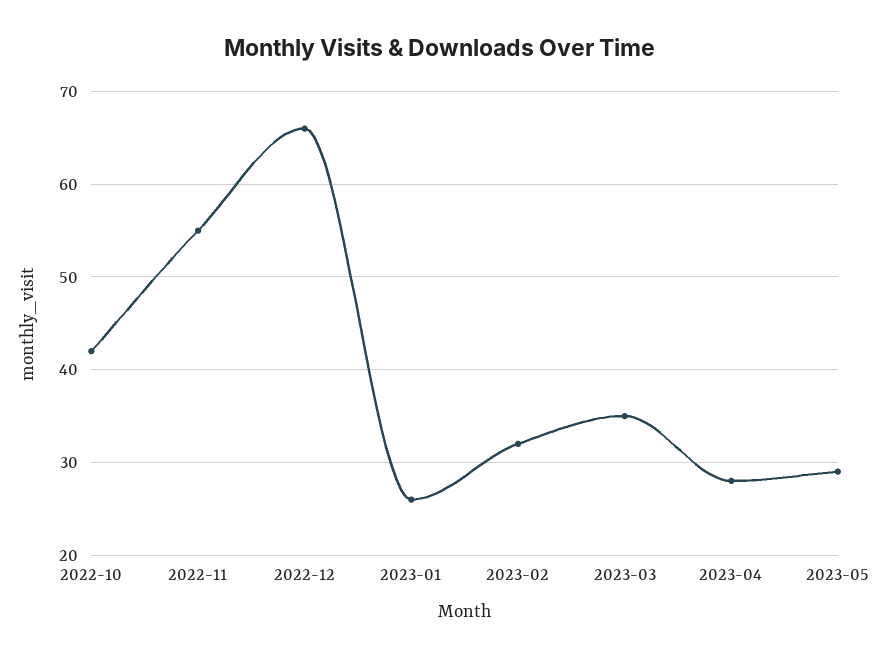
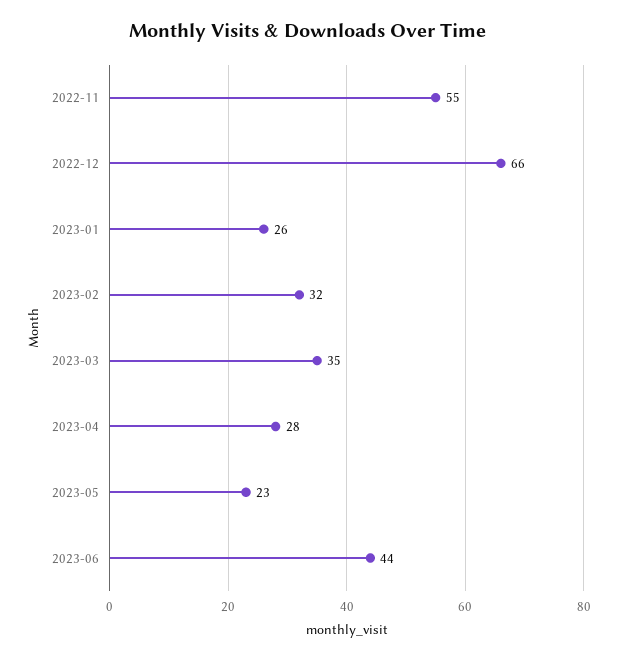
2022-10: 42 -> none
2023-05: 29 -> 23
2023-06: none -> 44

